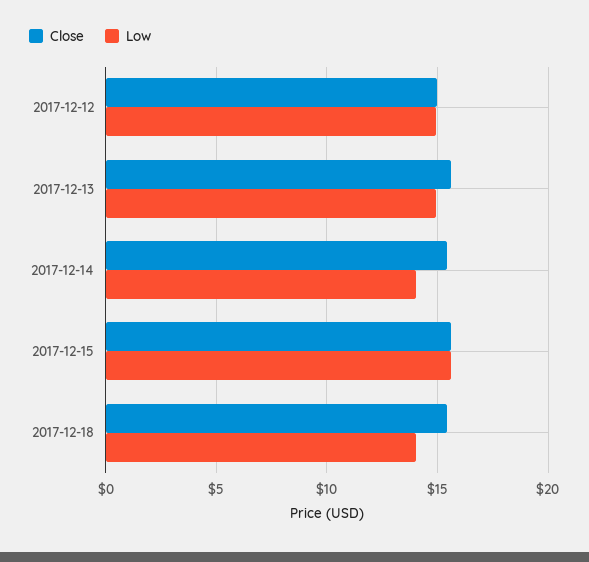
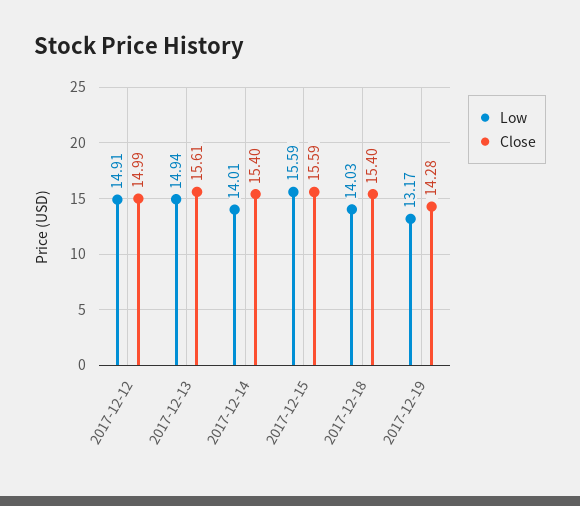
Low, 2017-12-19: none -> 13.17
Close, 2017-12-19: none -> 14.28

